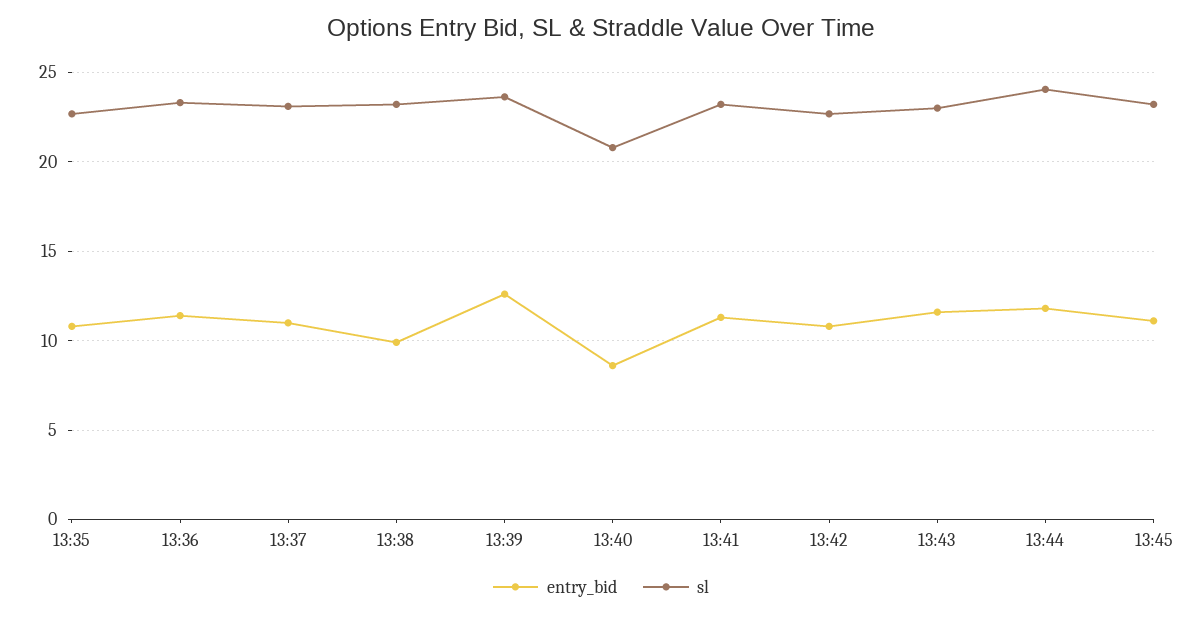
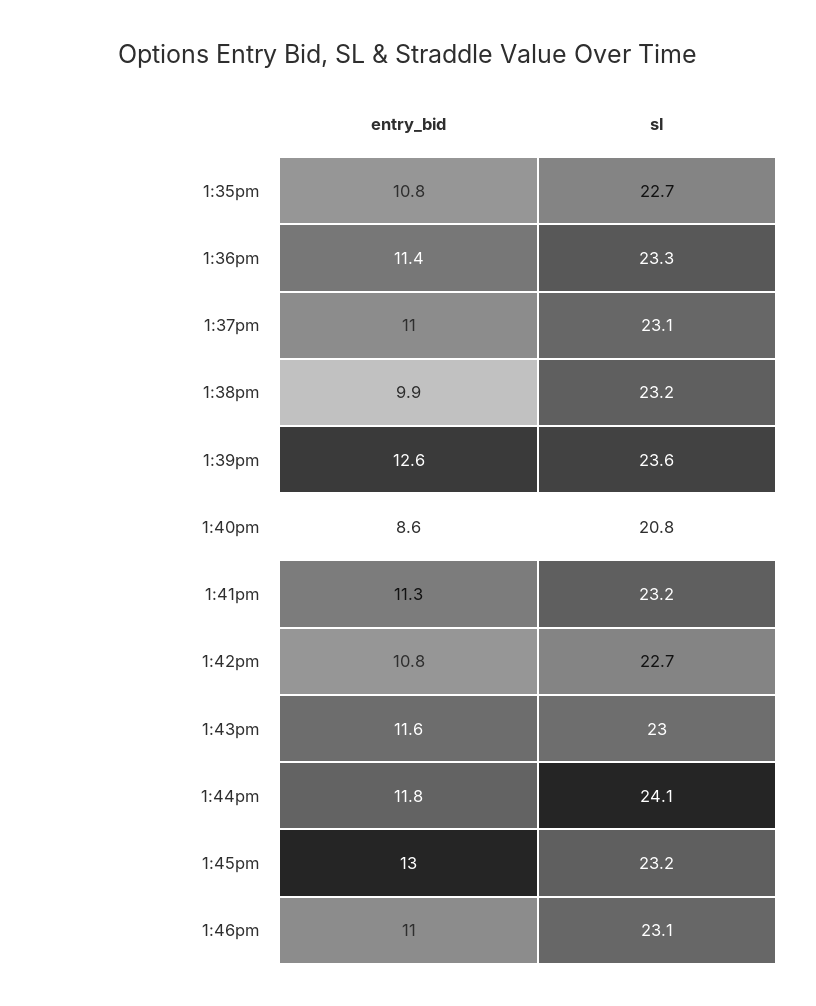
entry_bid, 13:45: 11 -> 13
entry_bid, 1:46pm: none -> 11
sl, 1:46pm: none -> 23.1

